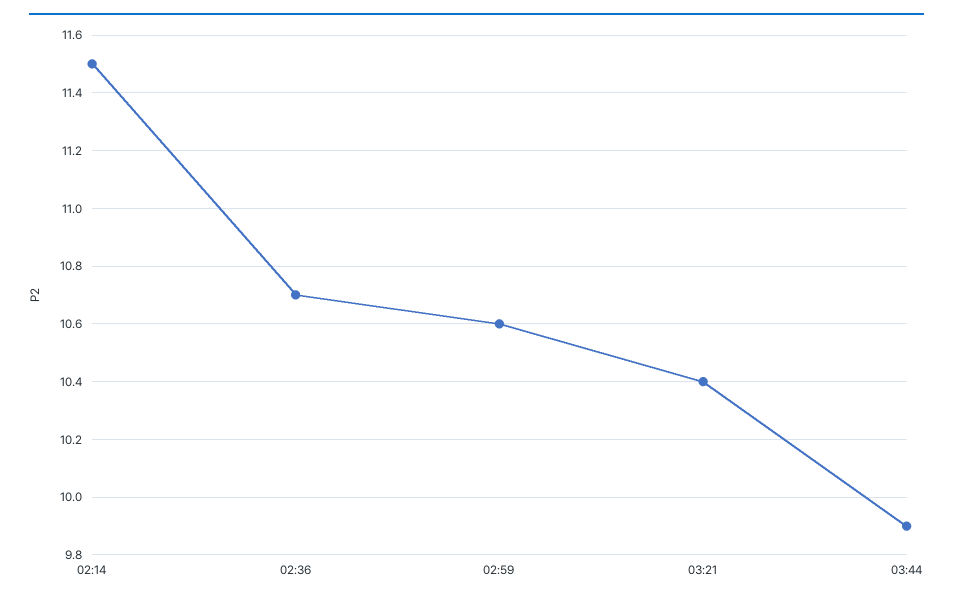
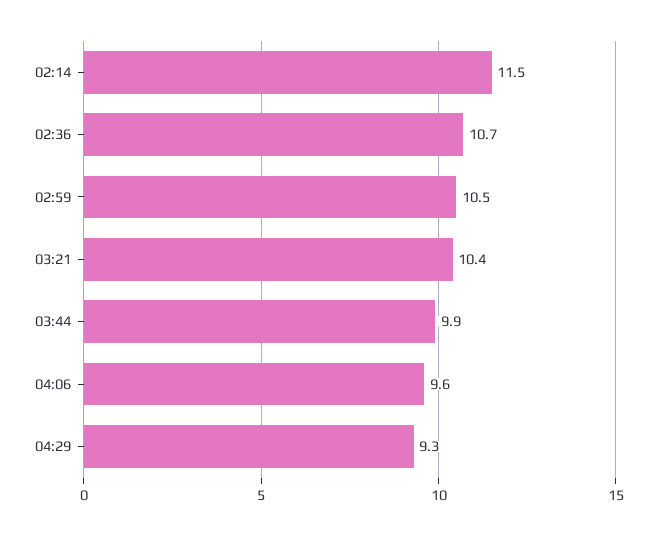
02:59: 10.6 -> 10.5
04:06: none -> 9.6
04:29: none -> 9.3

